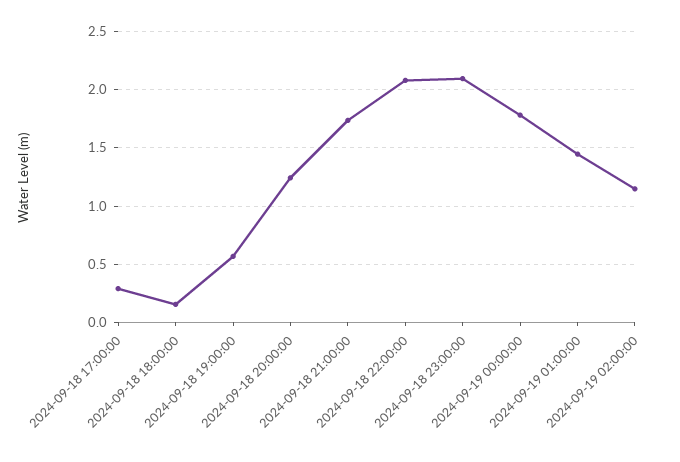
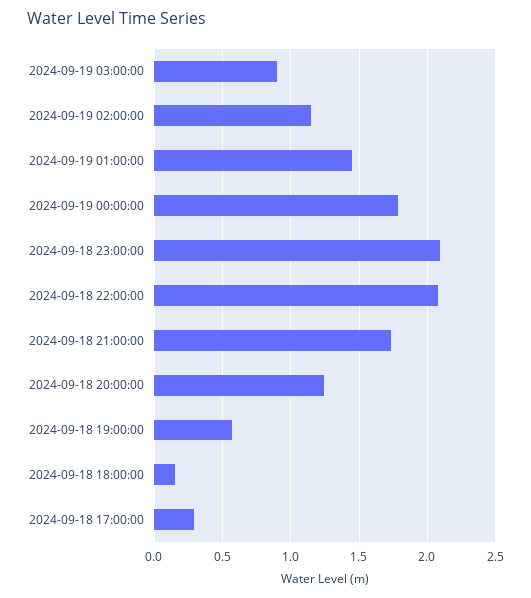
2024-09-19 03:00:00: none -> 0.9

